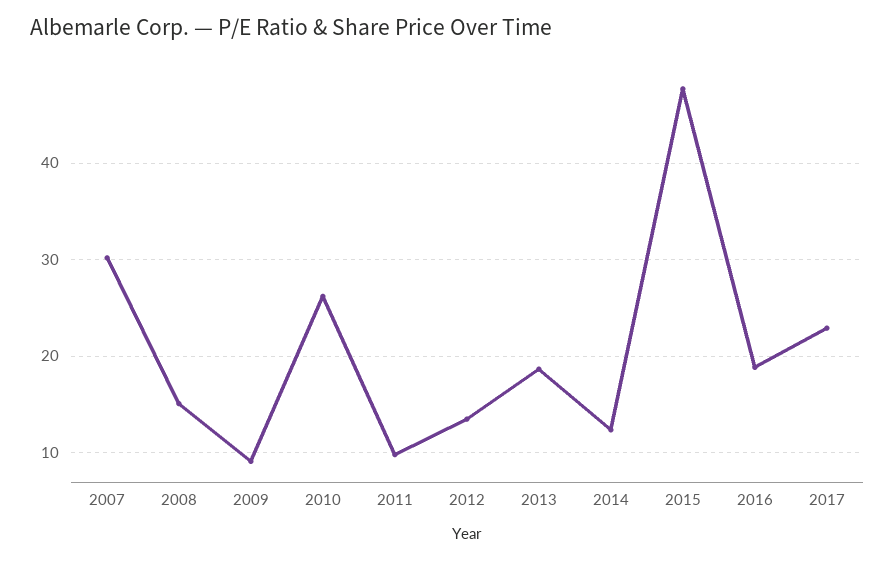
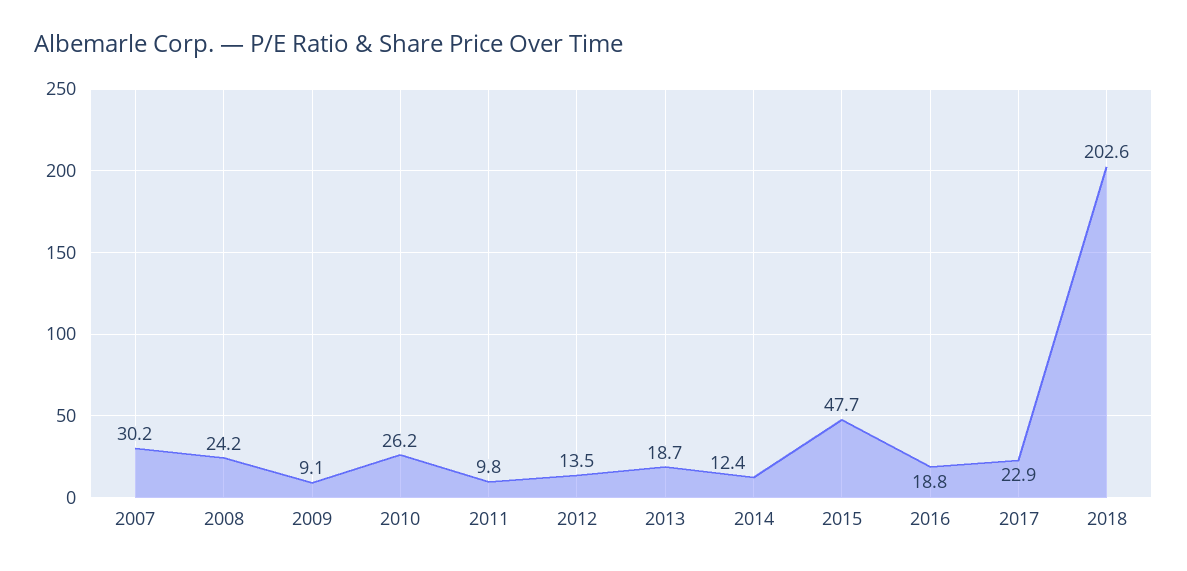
2008: 15 -> 24.2
2018: none -> 202.6

